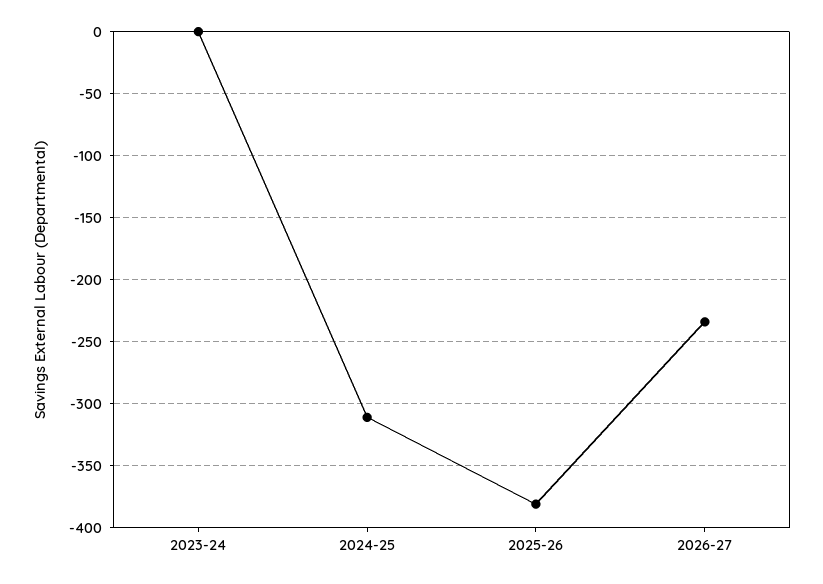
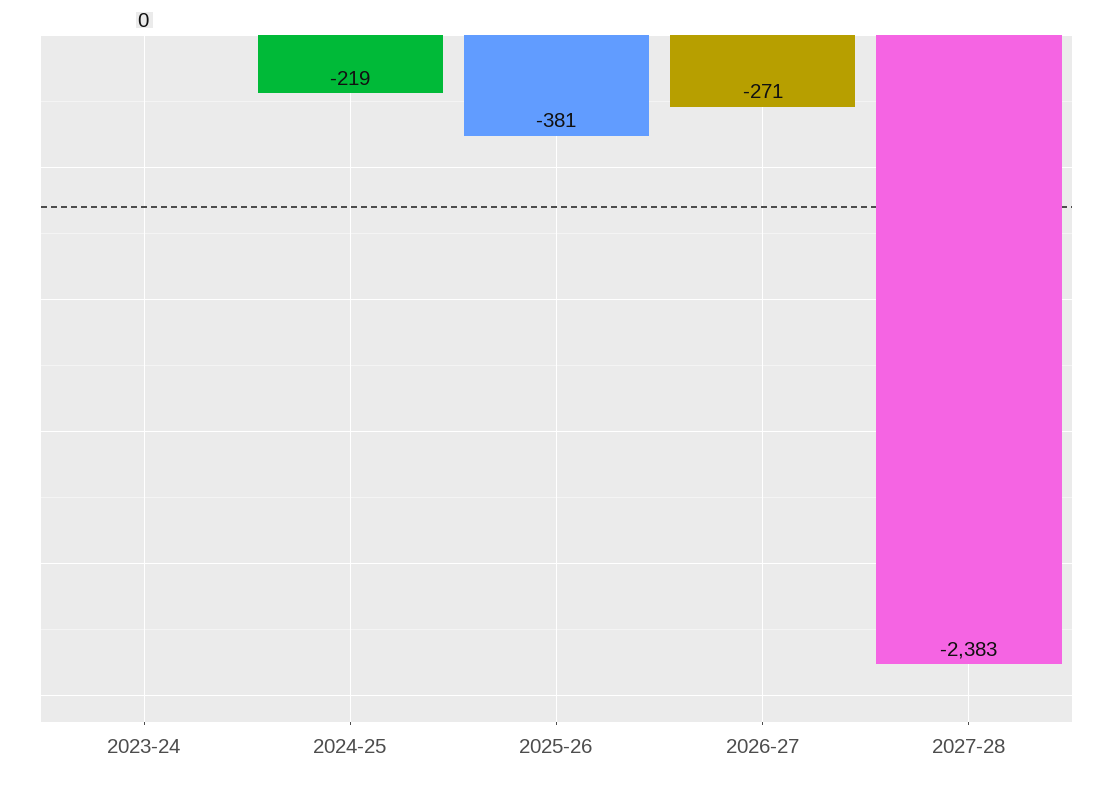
2024-25: -310 -> -219
2026-27: -235 -> -271
2027-28: none -> -2383

